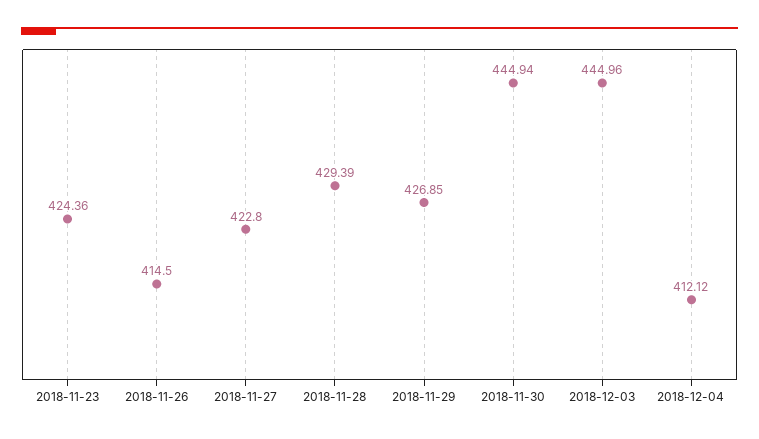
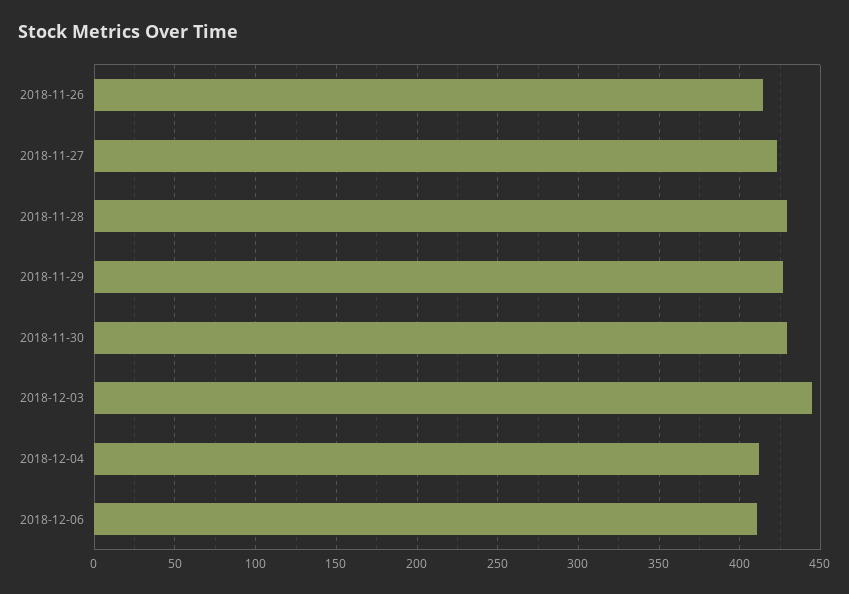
2018-11-23: 424.36 -> none
2018-11-30: 444.94 -> 430
2018-12-06: none -> 410

